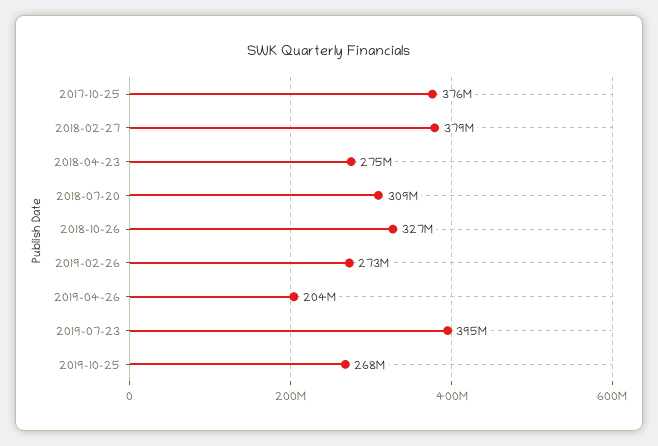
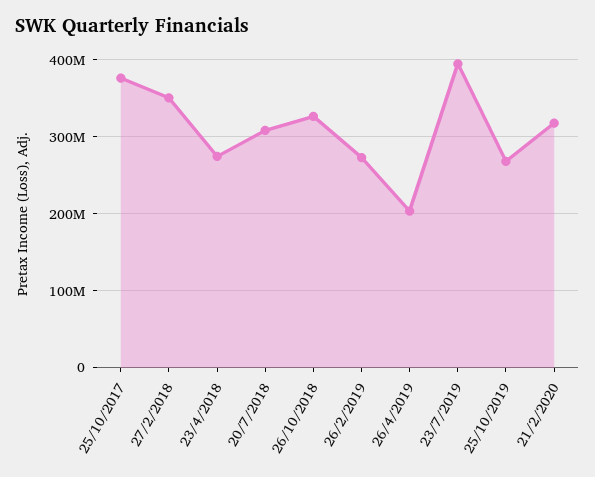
2018-02-27: 379000000 -> 350000000
21/2/2020: none -> 320000000

